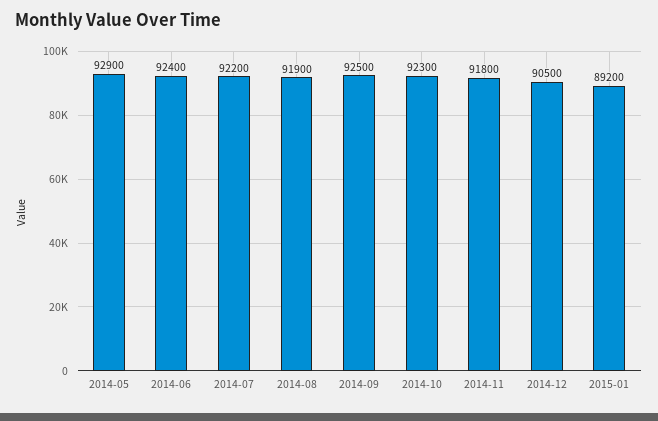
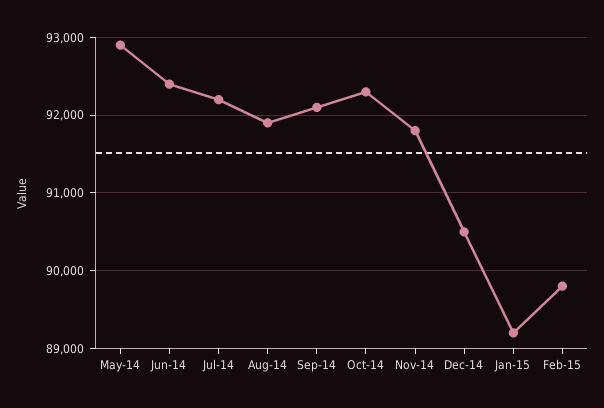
2014-09: 92500 -> 92100
Feb-15: none -> 89800

